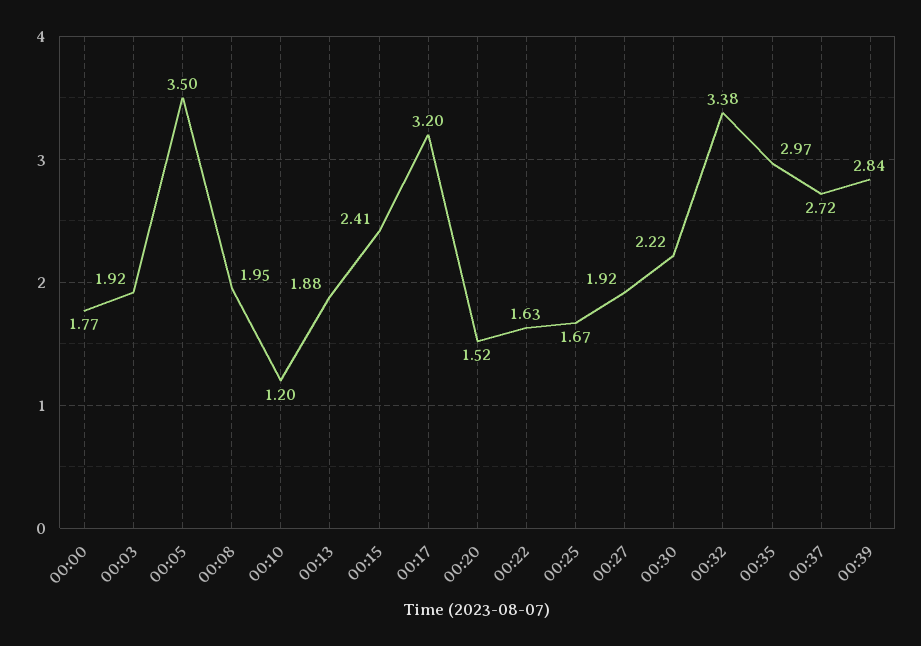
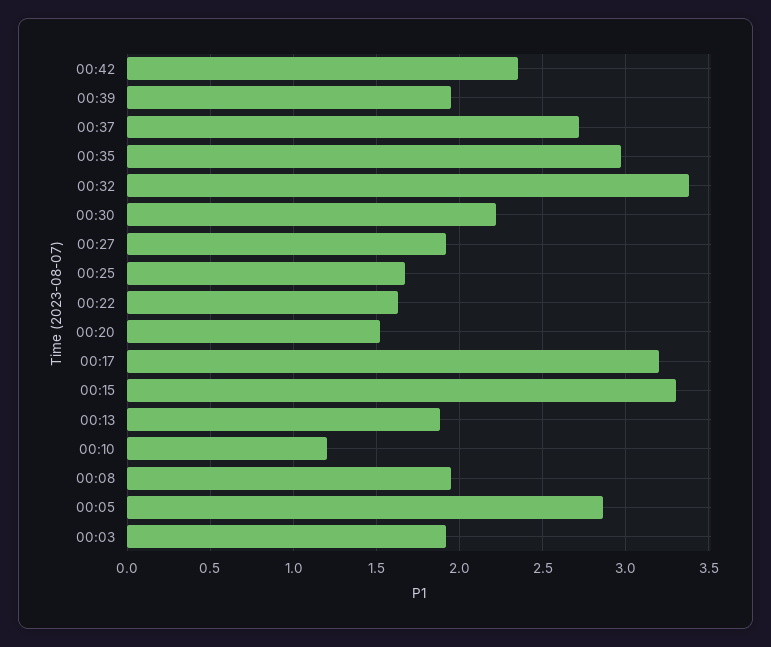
00:00: 1.77 -> none
00:05: 3.5 -> 2.85
00:15: 2.41 -> 3.3
00:39: 2.84 -> 1.95
00:42: none -> 2.35

